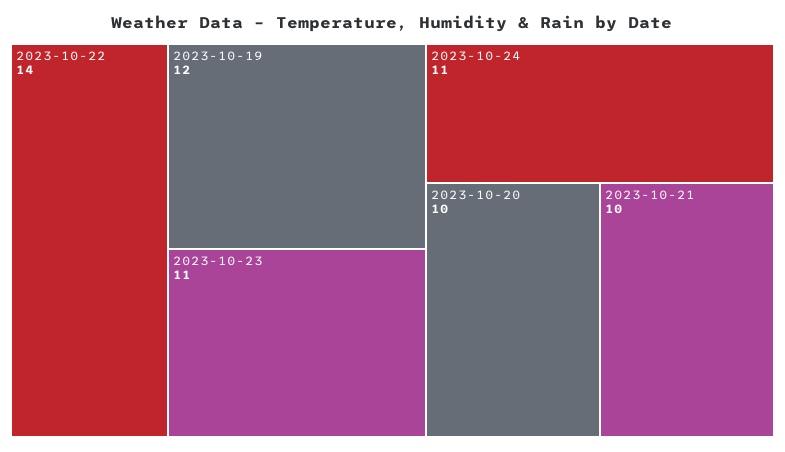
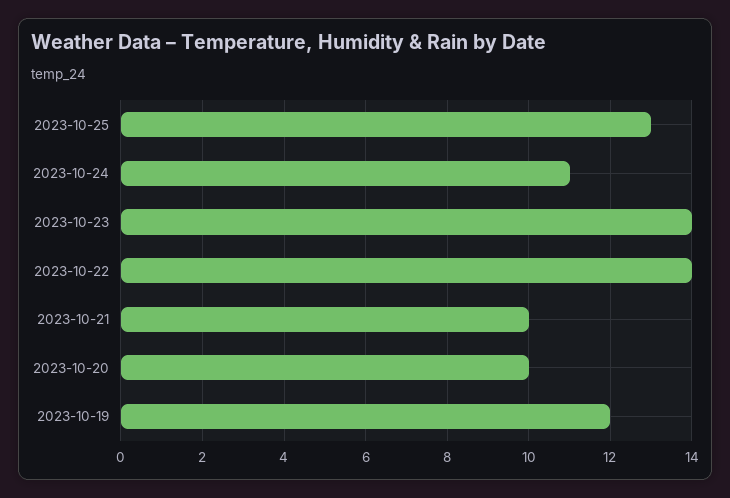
2023-10-23: 11 -> 14
2023-10-25: none -> 13

